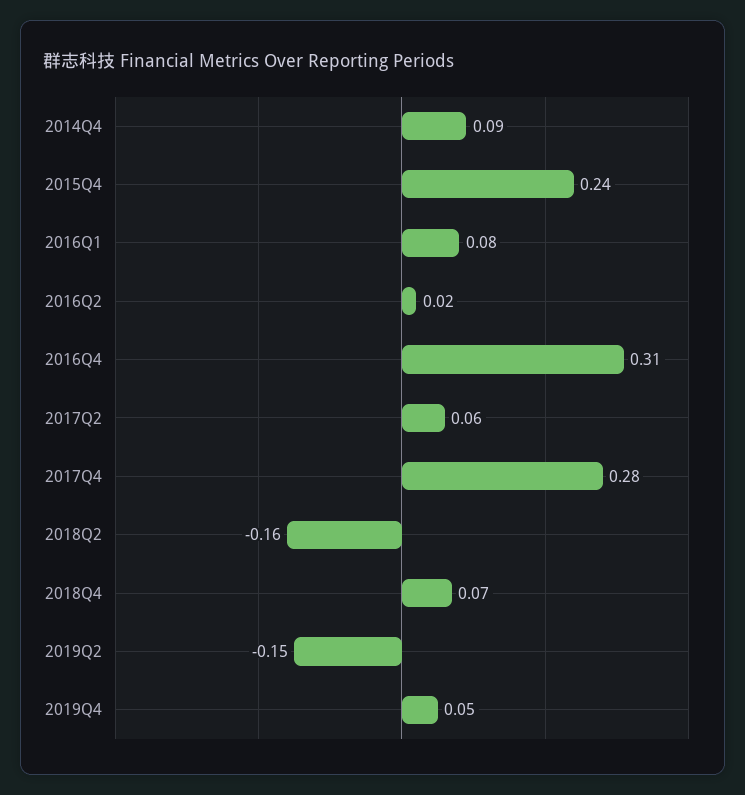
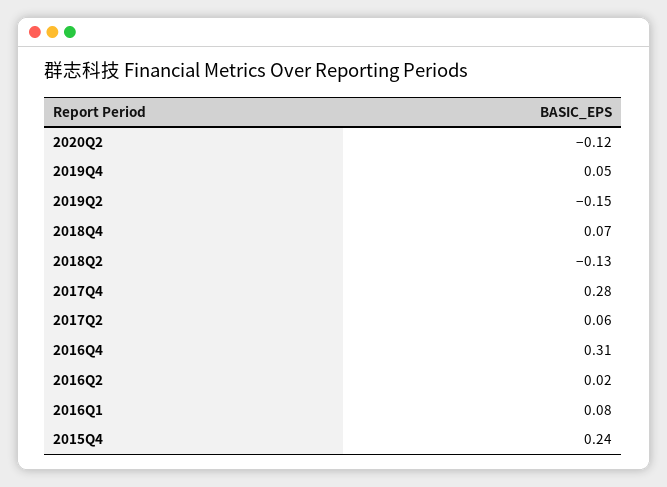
2014Q4: 0.09 -> none
2018Q2: -0.16 -> -0.13
2020Q2: none -> -0.12

